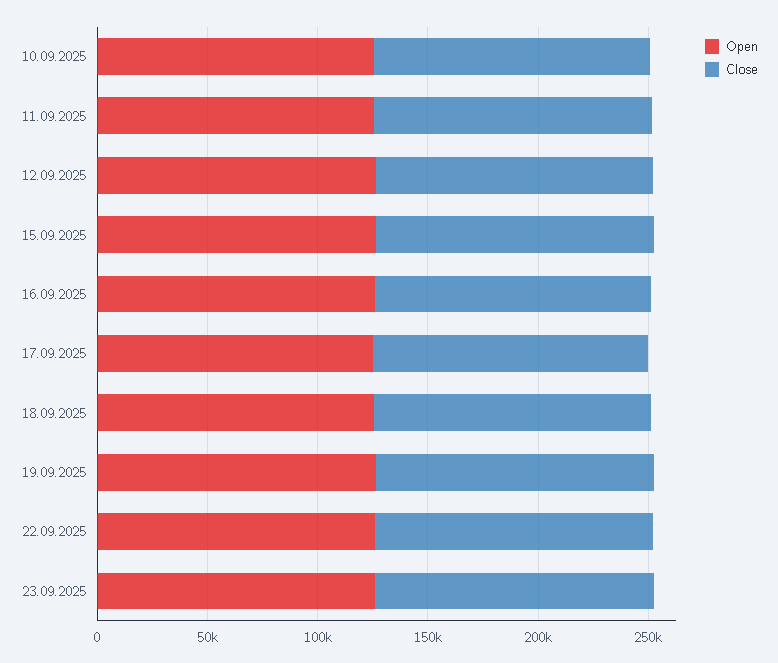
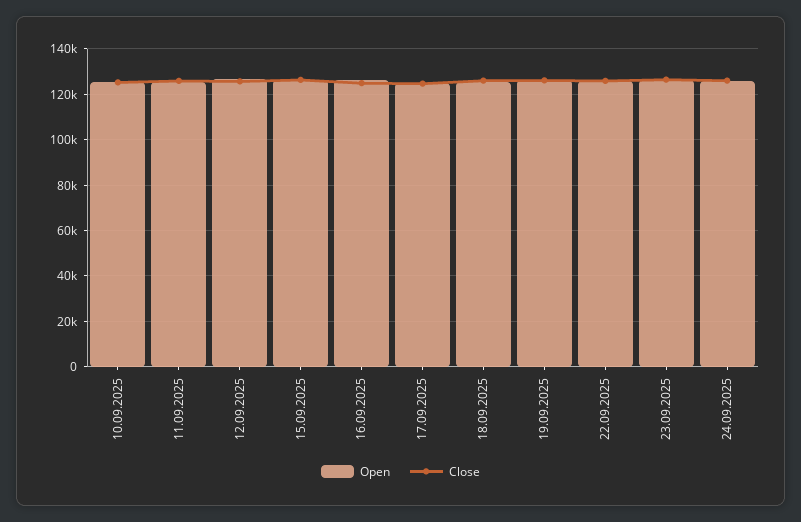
Open, 24.09.2025: none -> 125000
Close, 24.09.2025: none -> 125000

